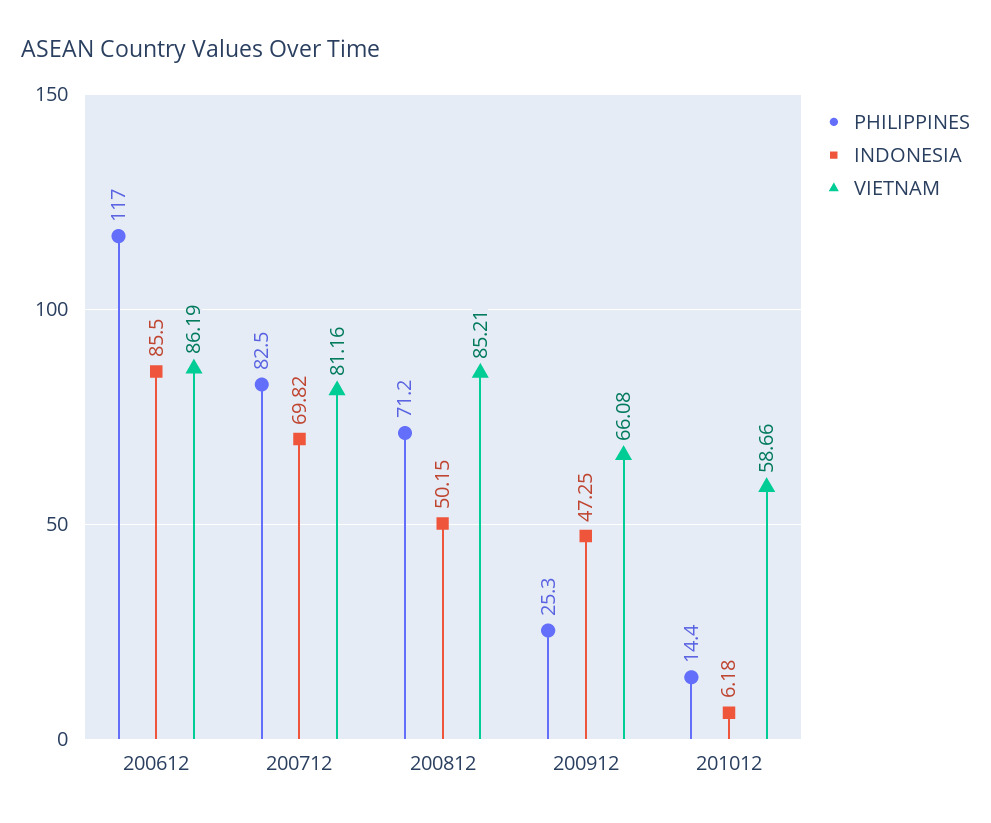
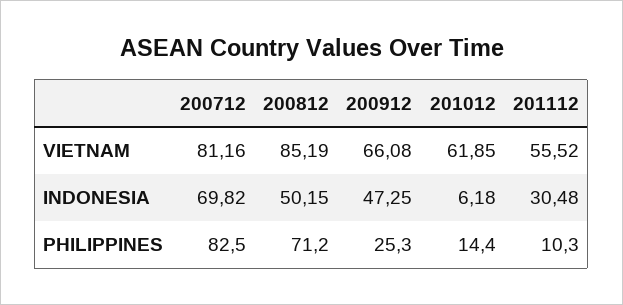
PHILIPPINES, 200612: 117 -> none
INDONESIA, 200612: 85.5 -> none
VIETNAM, 200612: 86.19 -> none
VIETNAM, 200812: 85.21 -> 85.19
VIETNAM, 201012: 58.66 -> 61.85
VIETNAM, 201112: none -> 55.52
INDONESIA, 201112: none -> 30.48
PHILIPPINES, 201112: none -> 10.3

